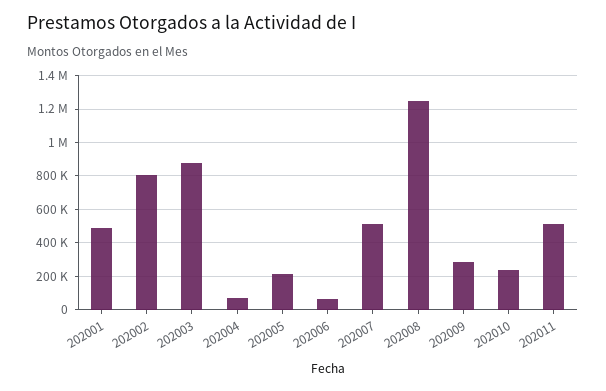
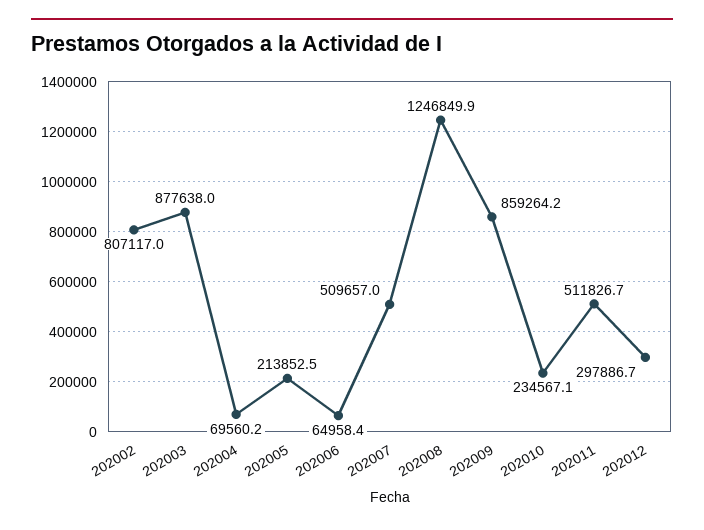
202001: 500000 -> none
202009: 300000 -> 859264.2
202012: none -> 297886.7

